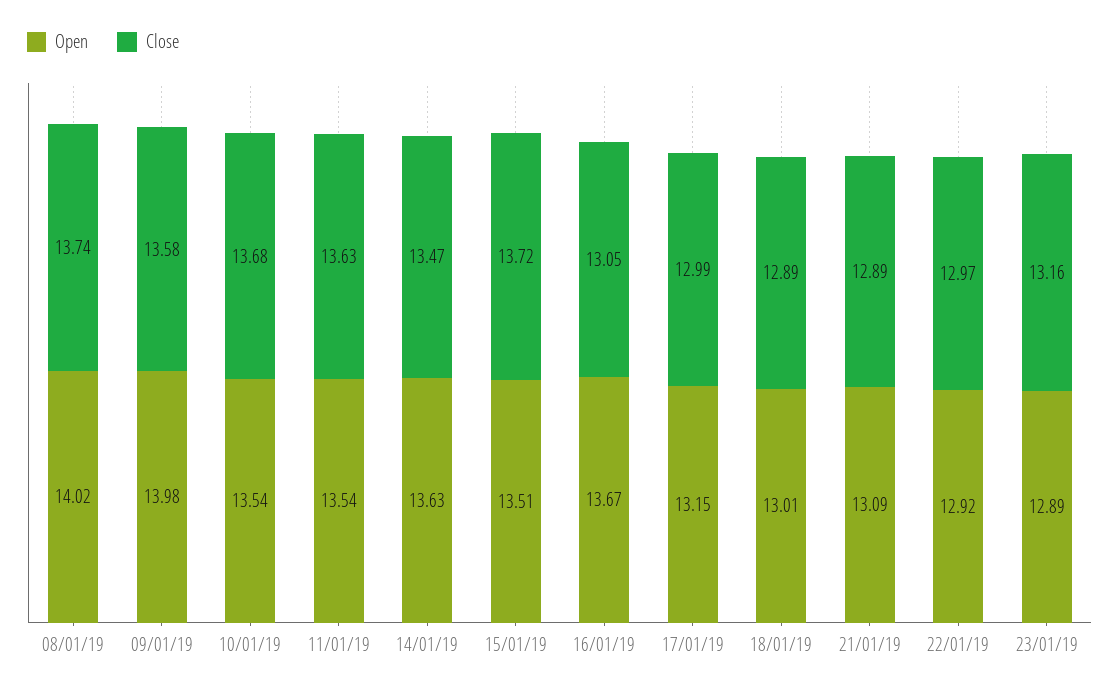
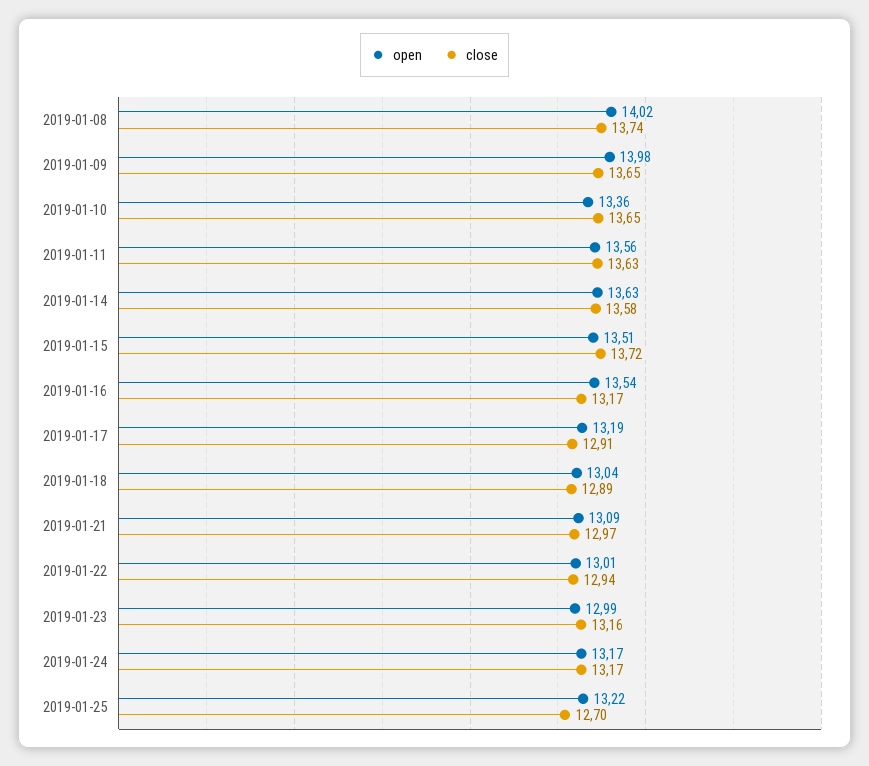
Close, 09/01/19: 13.58 -> 13.65
Open, 10/01/19: 13.54 -> 13.36
Close, 10/01/19: 13.68 -> 13.65
Open, 11/01/19: 13.54 -> 13.56
Close, 14/01/19: 13.47 -> 13.58
Open, 16/01/19: 13.67 -> 13.54
Close, 16/01/19: 13.05 -> 13.17
Open, 17/01/19: 13.15 -> 13.19
Close, 17/01/19: 12.99 -> 12.91
Open, 18/01/19: 13.01 -> 13.04
Close, 21/01/19: 12.89 -> 12.97
Open, 22/01/19: 12.92 -> 13.01
Close, 22/01/19: 12.97 -> 12.94
Open, 23/01/19: 12.89 -> 12.99
Open, 2019-01-24: none -> 13.17
Close, 2019-01-24: none -> 13.17
Open, 2019-01-25: none -> 13.22
Close, 2019-01-25: none -> 12.7

